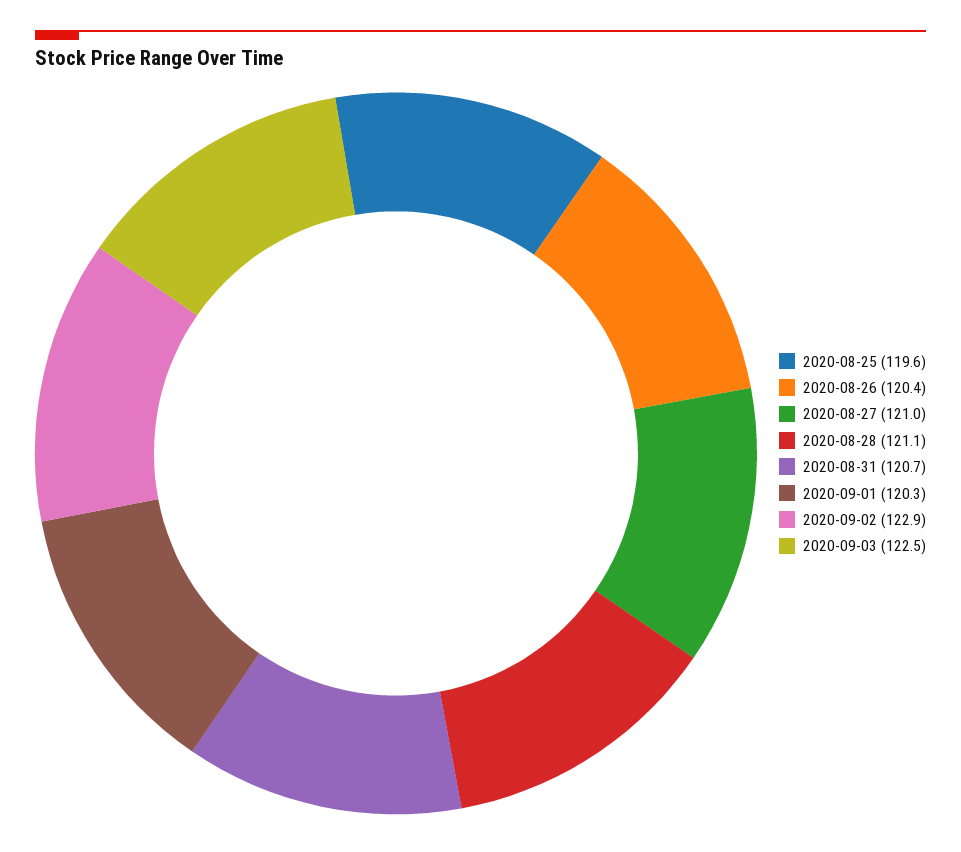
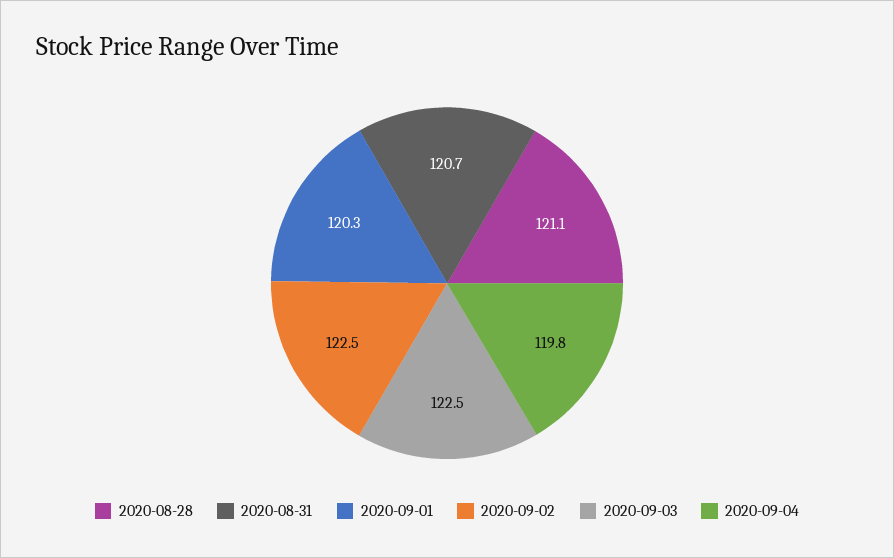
2020-08-25: 119.6 -> none
2020-08-26: 120.4 -> none
2020-08-27: 121 -> none
2020-09-02: 122.9 -> 122.5
2020-09-04: none -> 119.8

